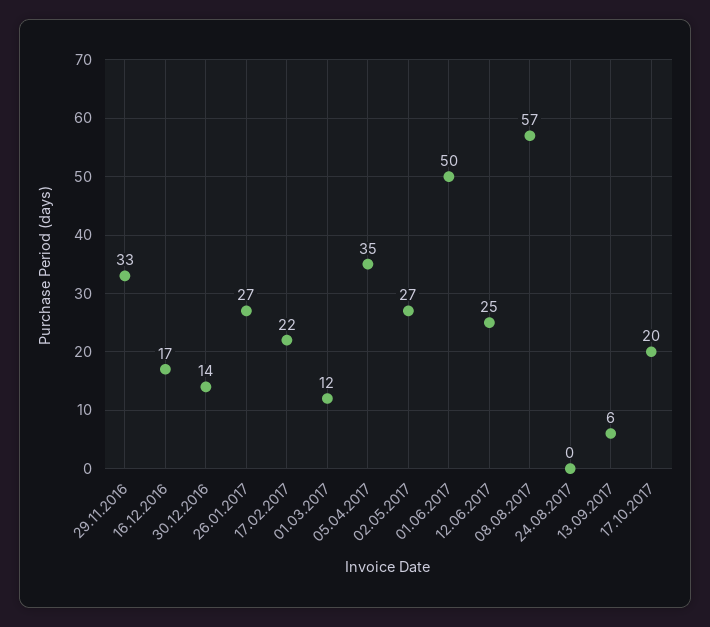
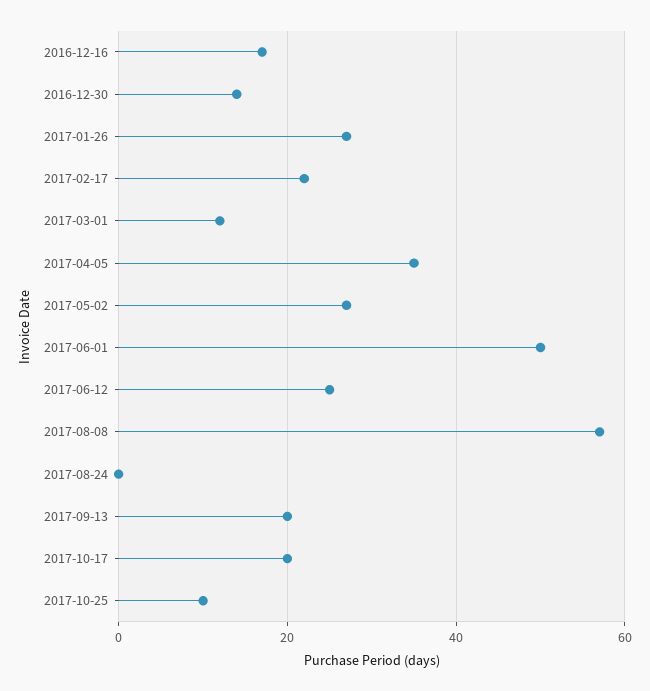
29.11.2016: 33 -> none
13.09.2017: 6 -> 20
2017-10-25: none -> 10

